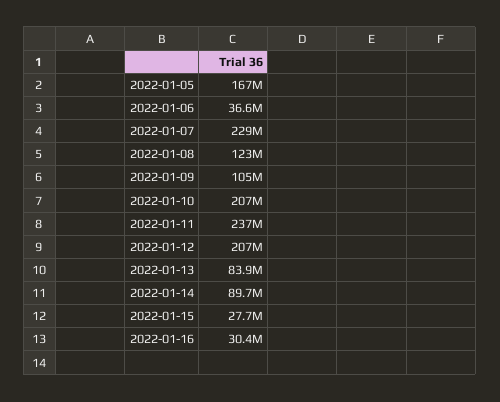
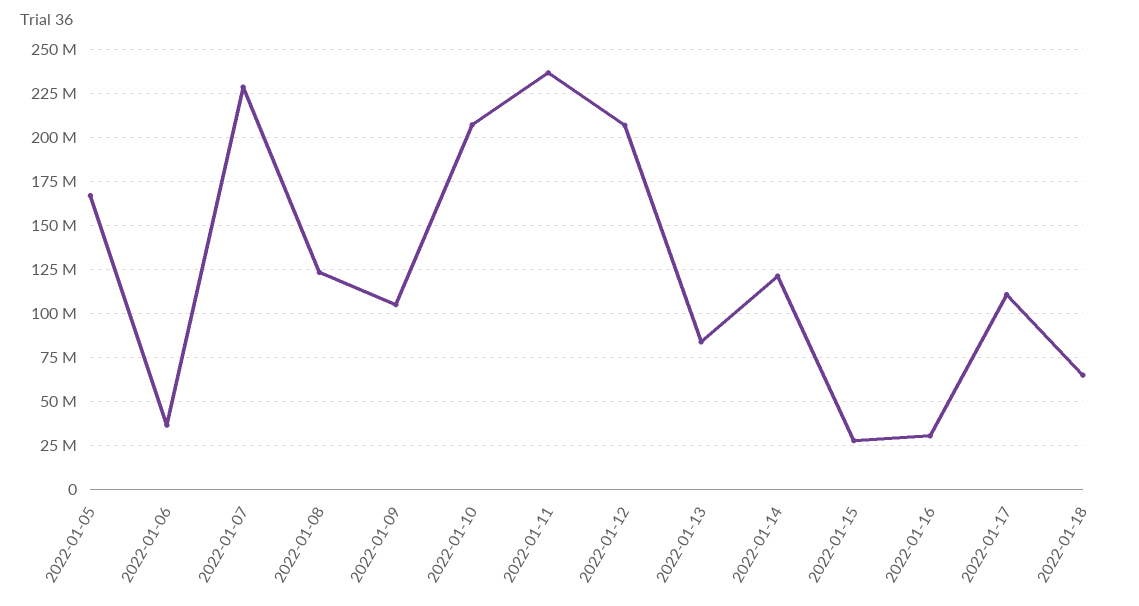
2022-01-14: 89700000 -> 120000000
2022-01-17: none -> 110000000
2022-01-18: none -> 65000000

